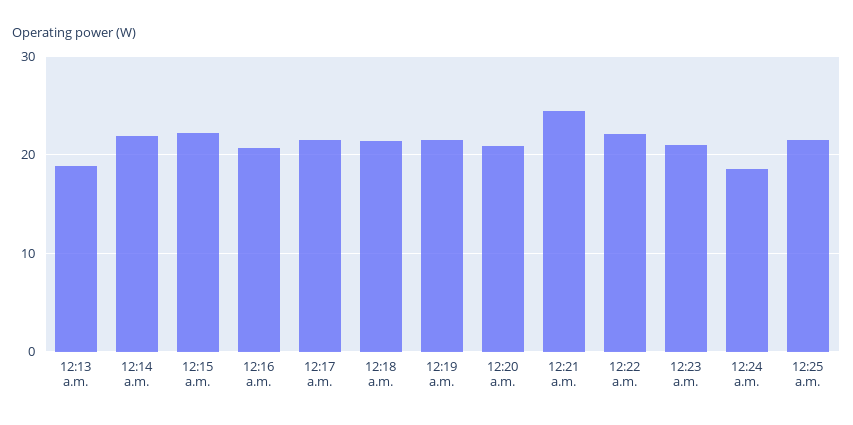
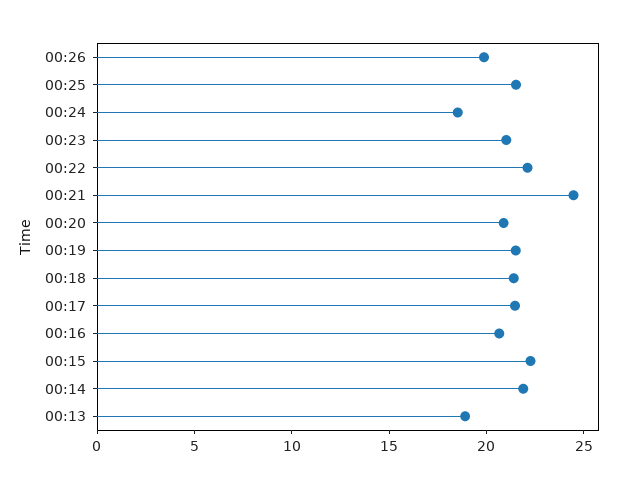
00:26: none -> 20

